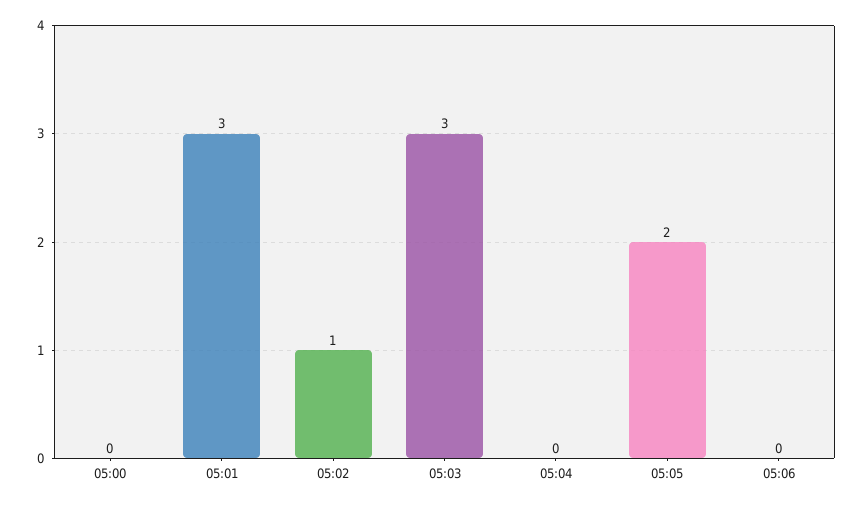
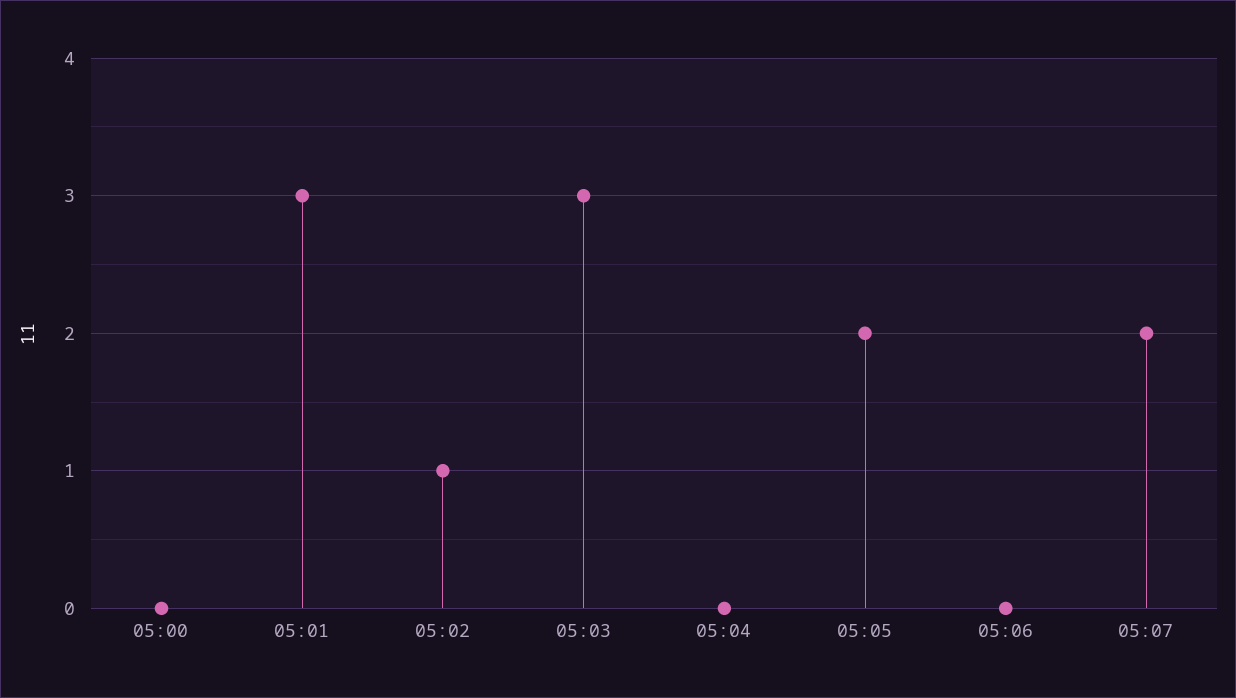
05:07: none -> 2

